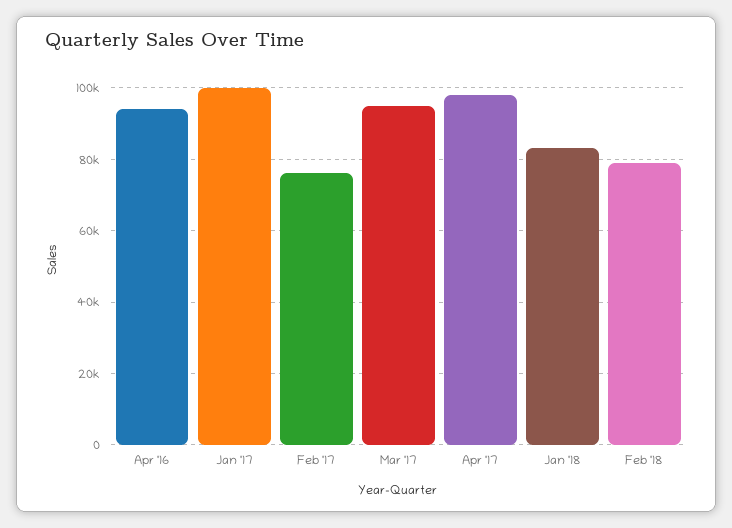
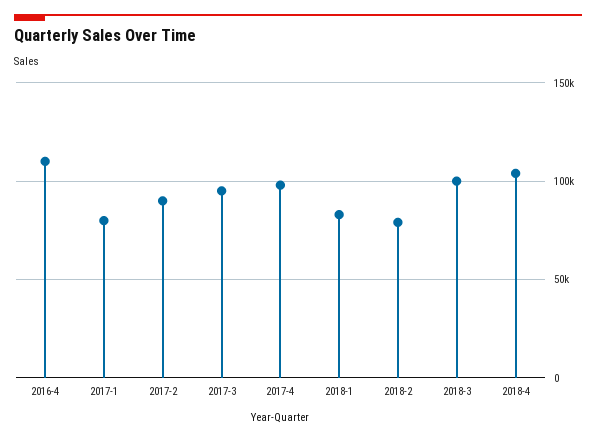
Apr '16: 94000 -> 110000
Jan '17: 100000 -> 80000
Feb '17: 76000 -> 90000
2018-3: none -> 100000
2018-4: none -> 105000

